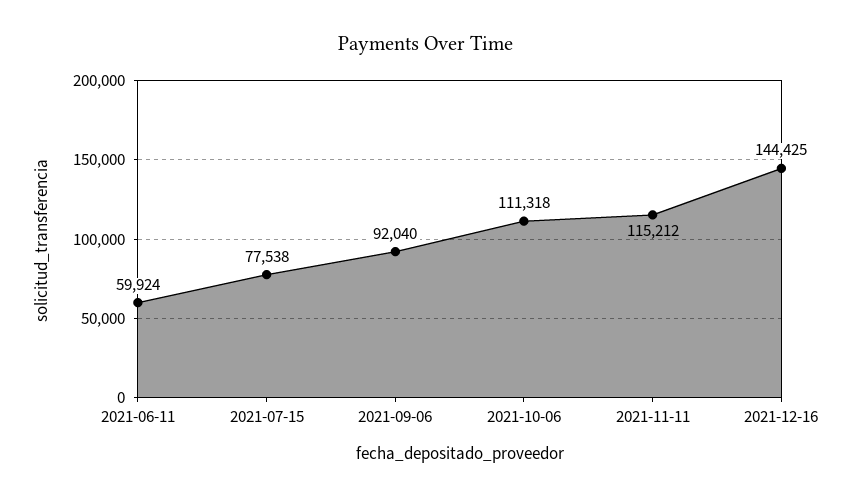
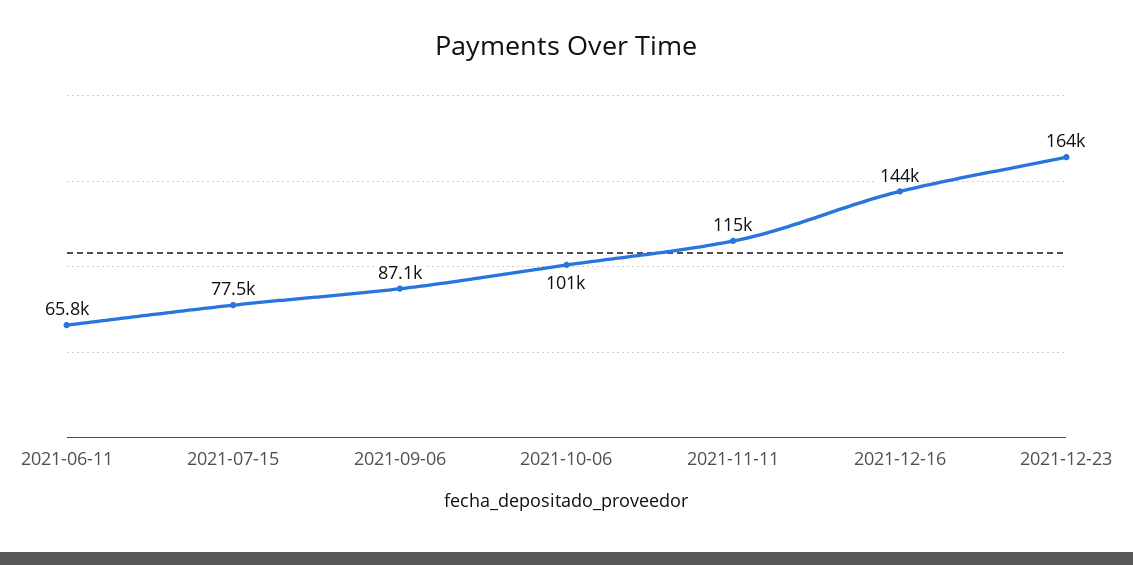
2021-06-11: 59924 -> 65800
2021-09-06: 92040 -> 87100
2021-10-06: 111318 -> 101000
2021-12-23: none -> 164000

